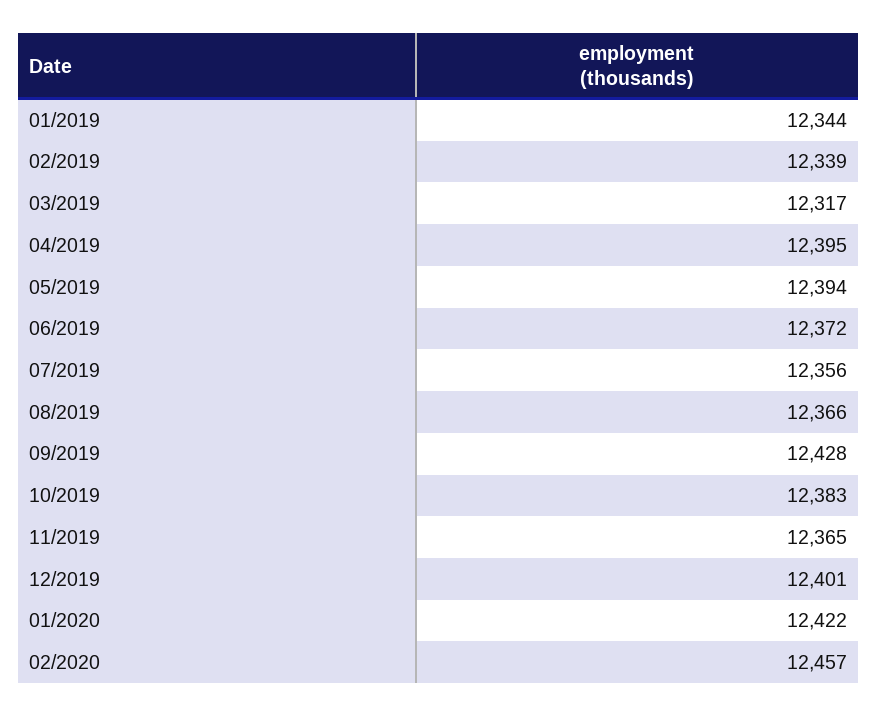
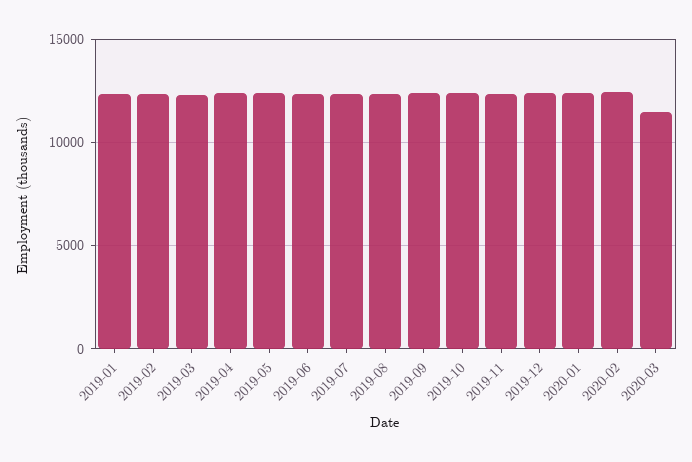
2020-03: none -> 11500

